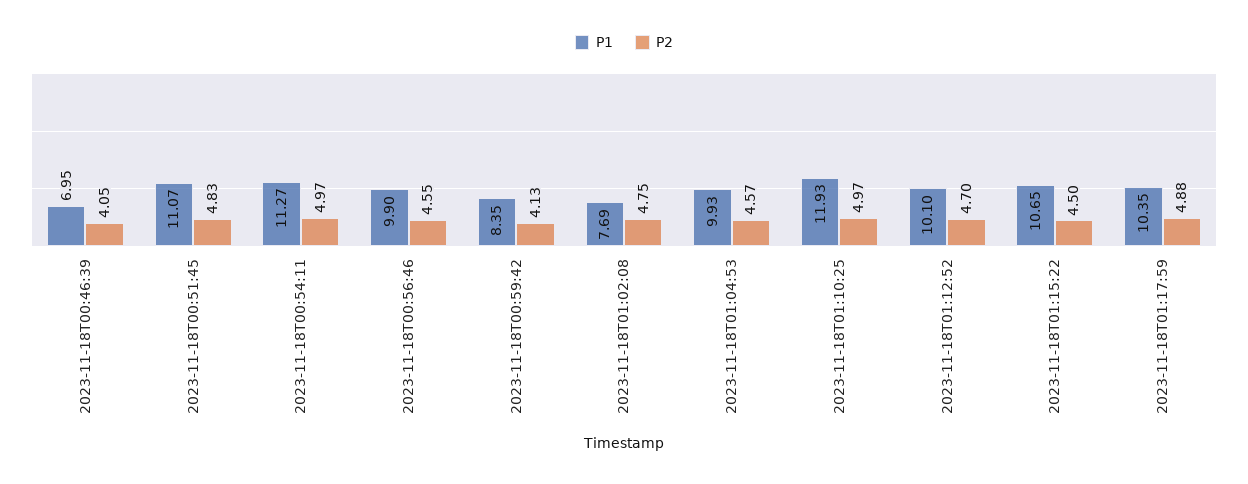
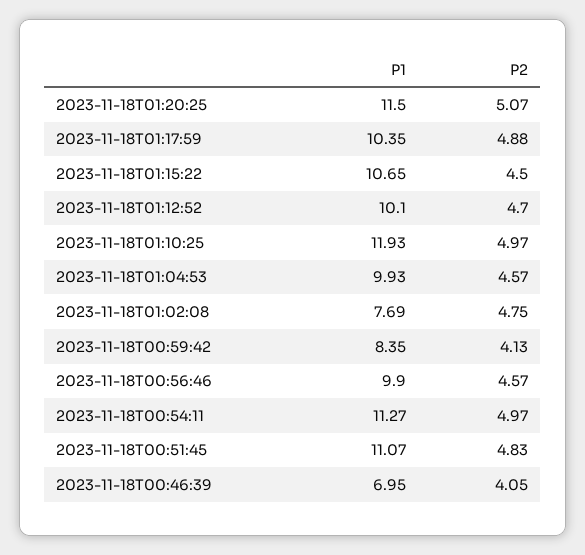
P2, 2023-11-18T00:56:46: 4.55 -> 4.57
P1, 2023-11-18T01:20:25: none -> 11.5
P2, 2023-11-18T01:20:25: none -> 5.07

